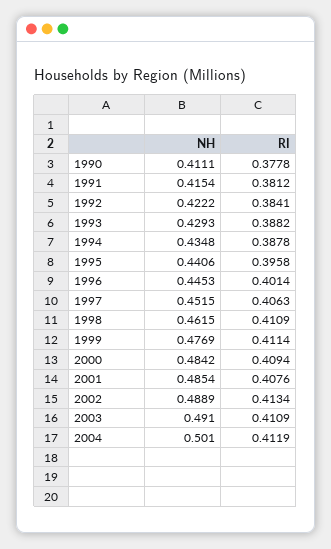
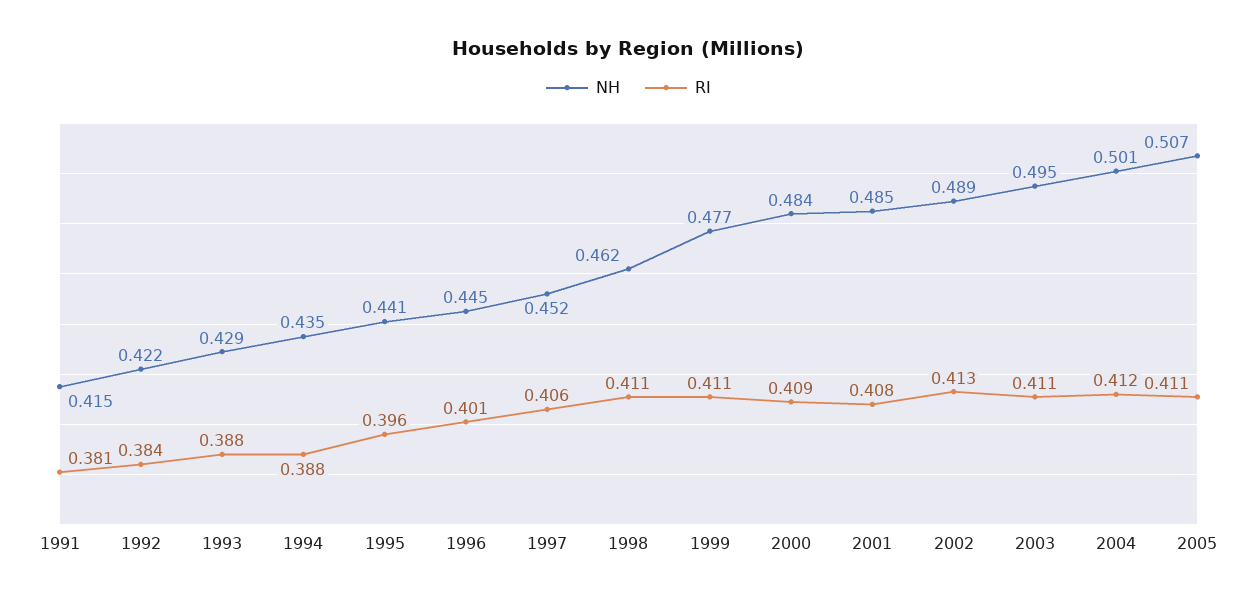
NH, 1990: 0.4111 -> none
RI, 1990: 0.3778 -> none
NH, 2003: 0.491 -> 0.495
NH, 2005: none -> 0.507
RI, 2005: none -> 0.411

